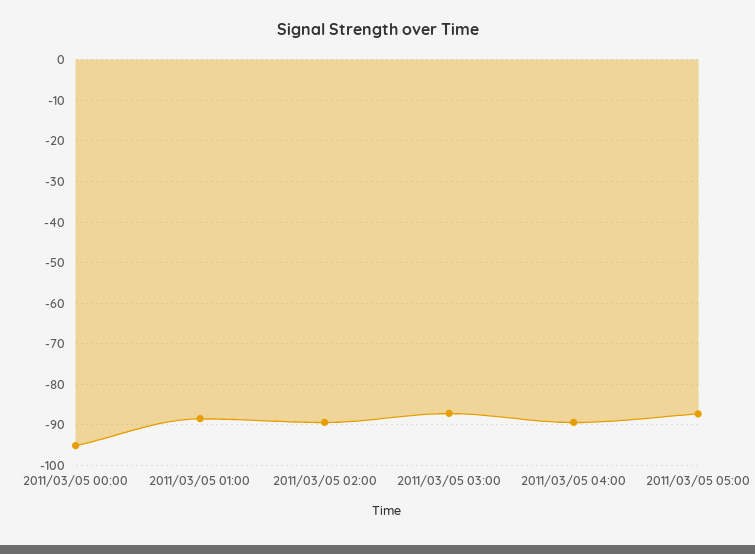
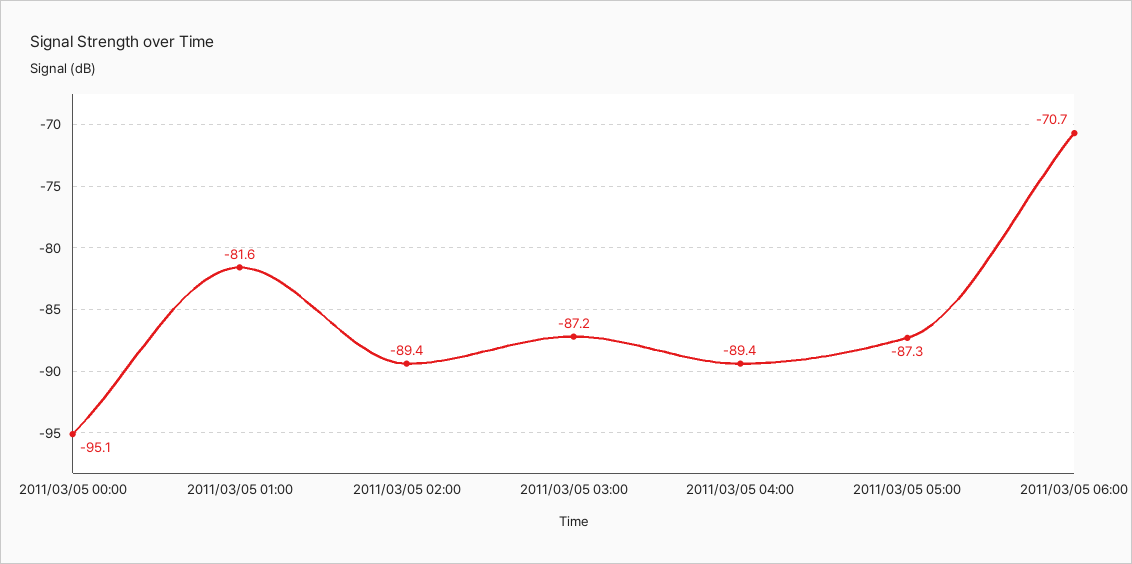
2011/03/05 01:00: -88 -> -81.6
2011/03/05 06:00: none -> -70.7

